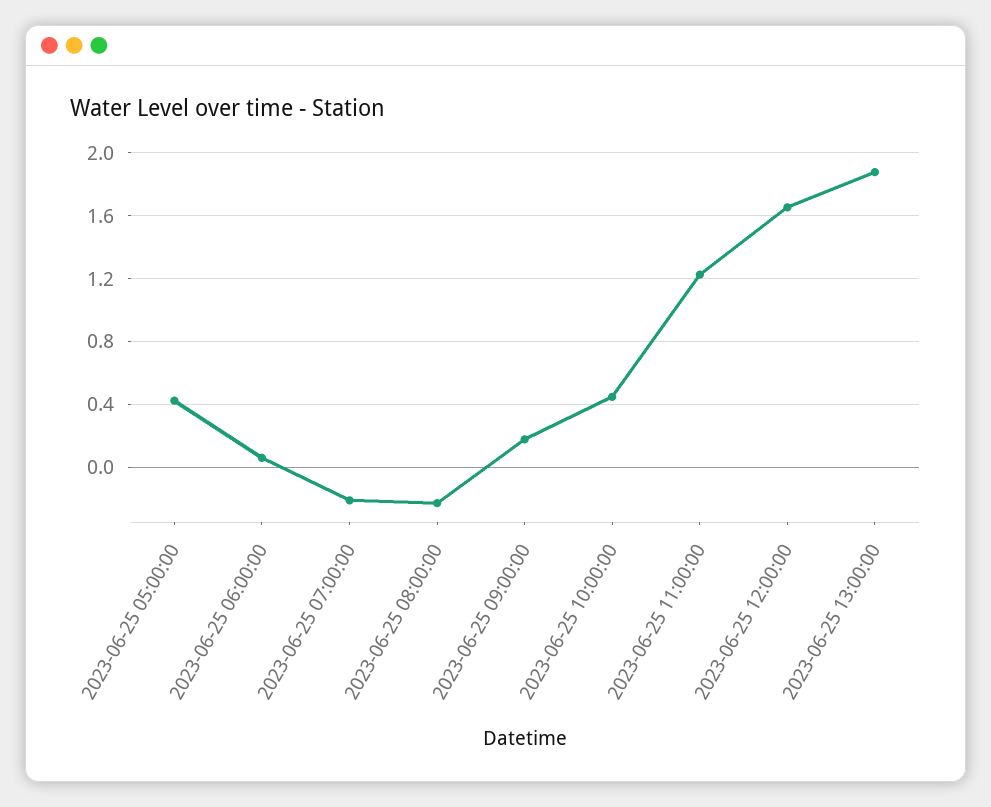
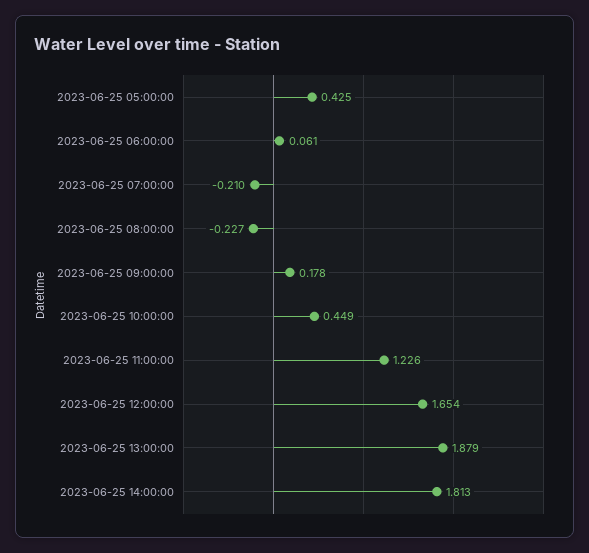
2023-06-25 14:00:00: none -> 1.813

